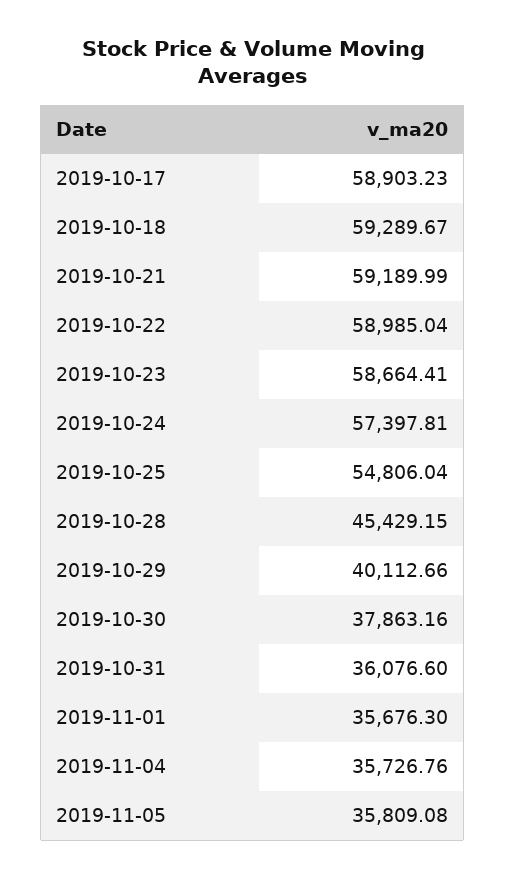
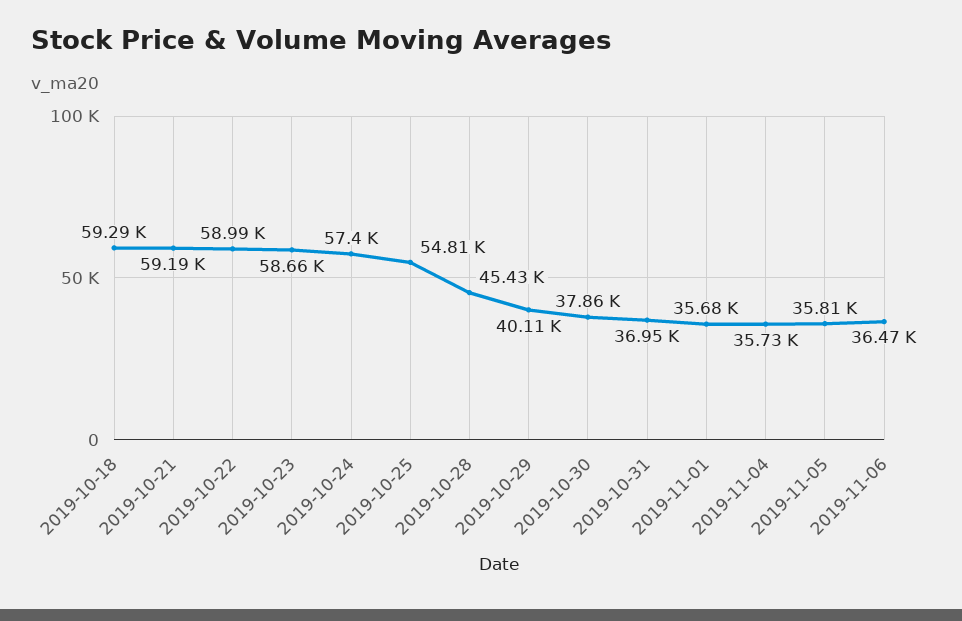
2019-10-17: 58903.23 -> none
2019-10-31: 36076.6 -> 36950
2019-11-06: none -> 36470

